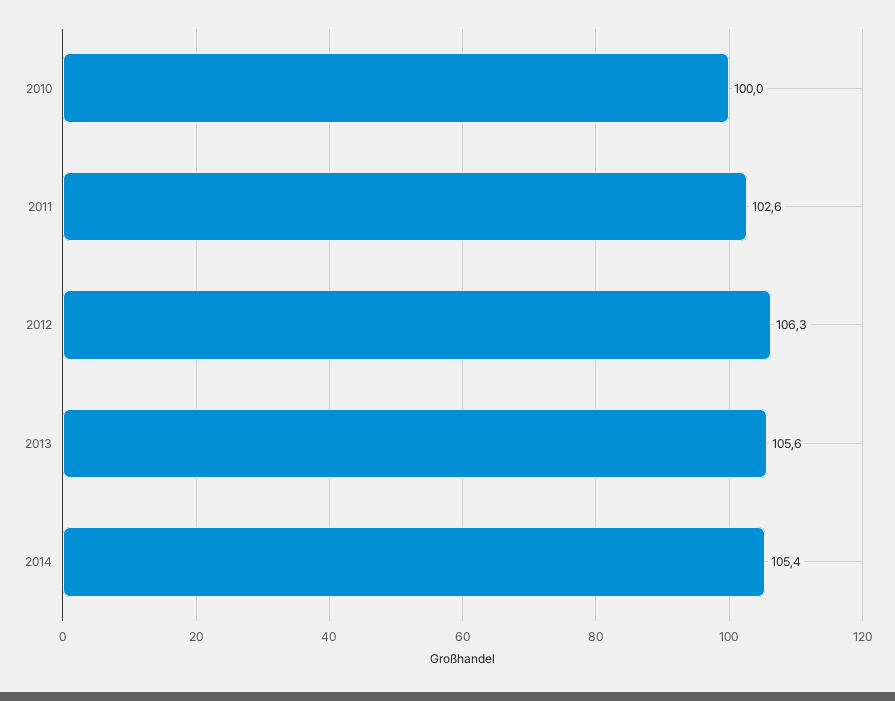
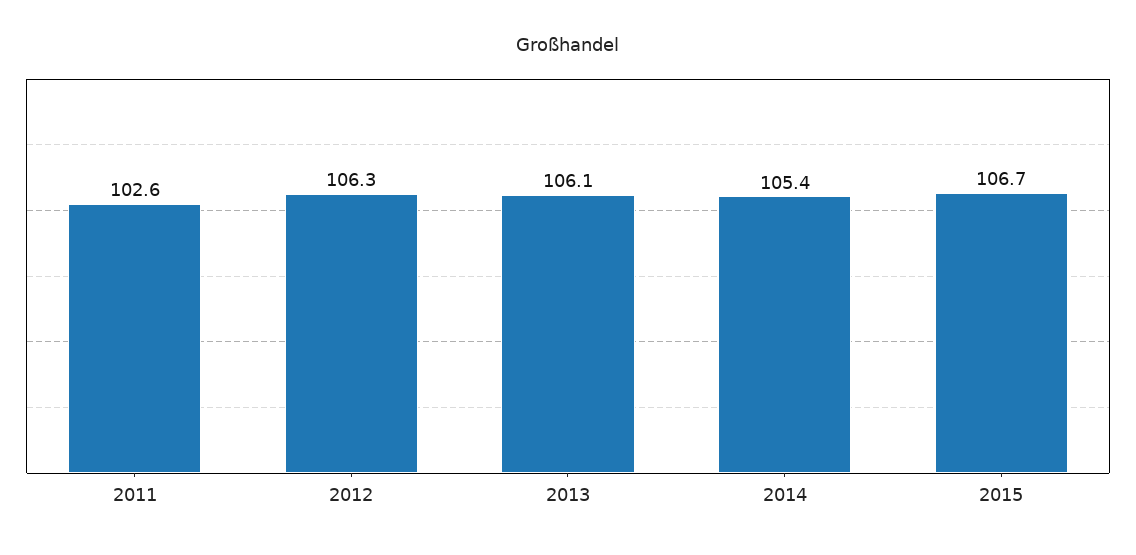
2010: 100 -> none
2013: 105.6 -> 106.1
2015: none -> 106.7

